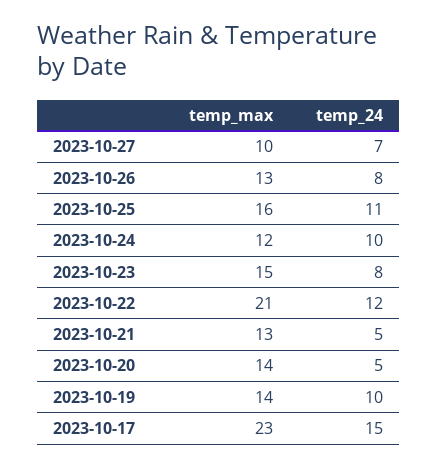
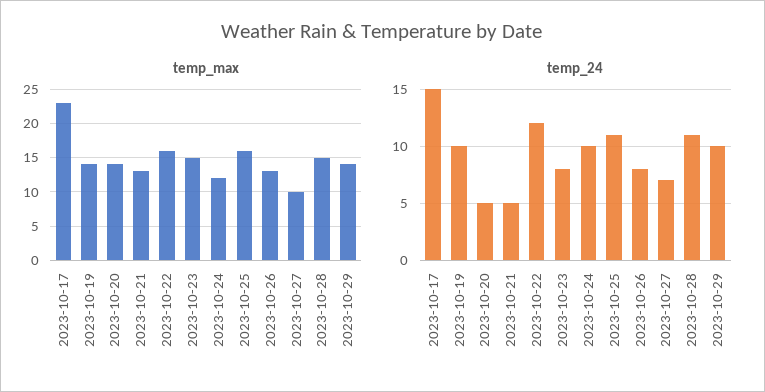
temp_max, 2023-10-22: 21 -> 16
temp_max, 2023-10-28: none -> 15
temp_max, 2023-10-29: none -> 14
temp_24, 2023-10-28: none -> 11
temp_24, 2023-10-29: none -> 10

